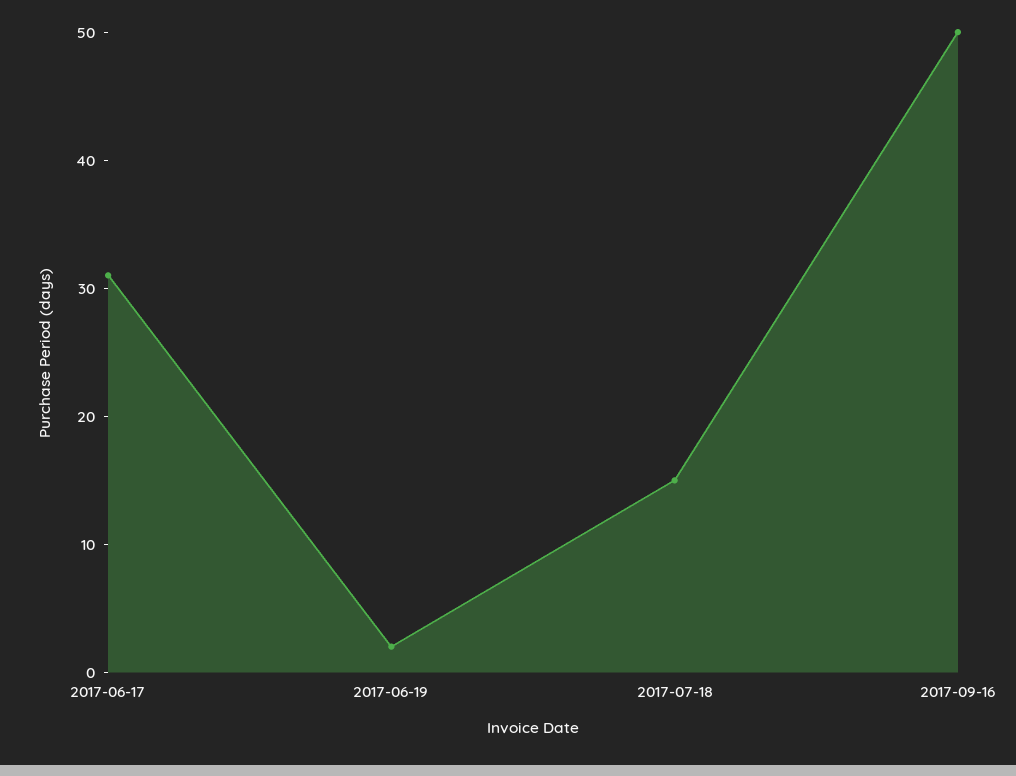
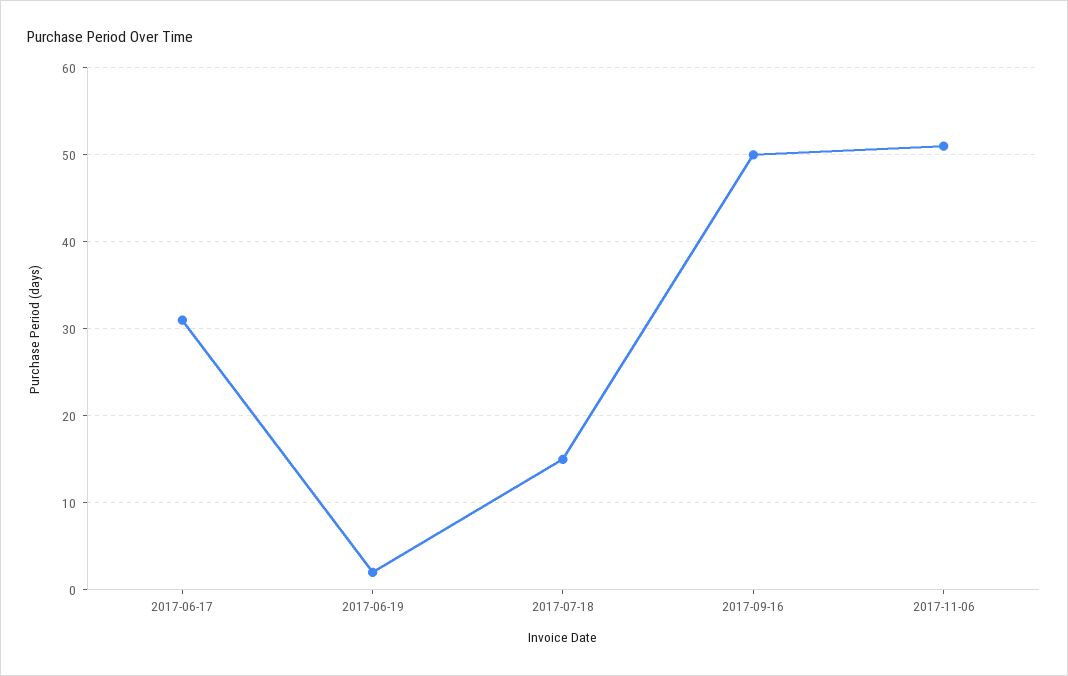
2017-11-06: none -> 51

